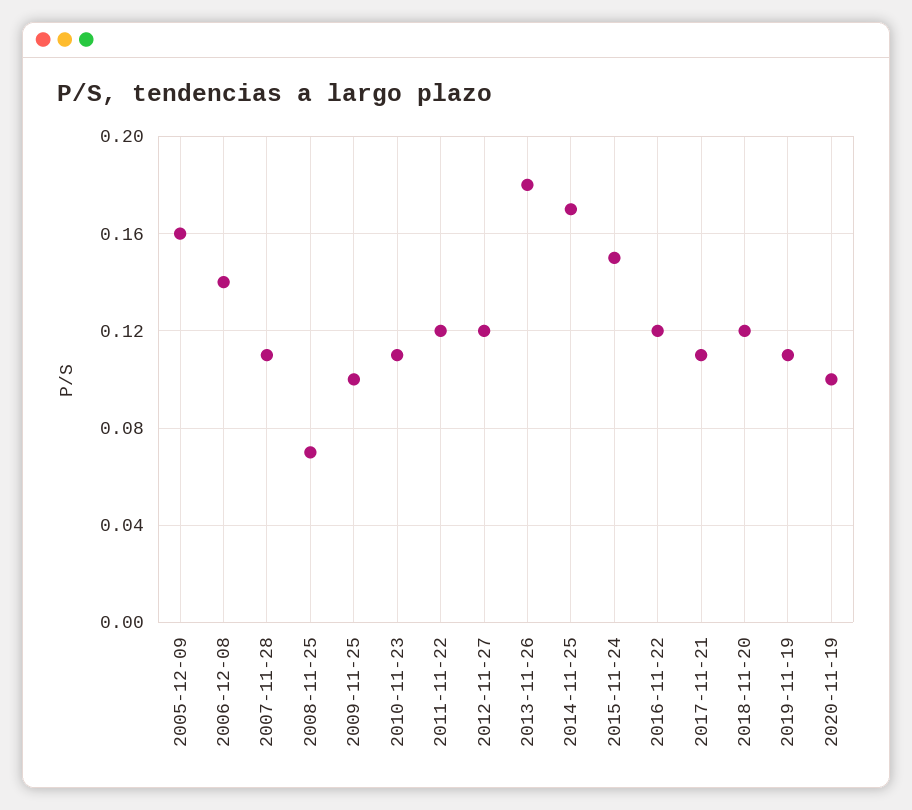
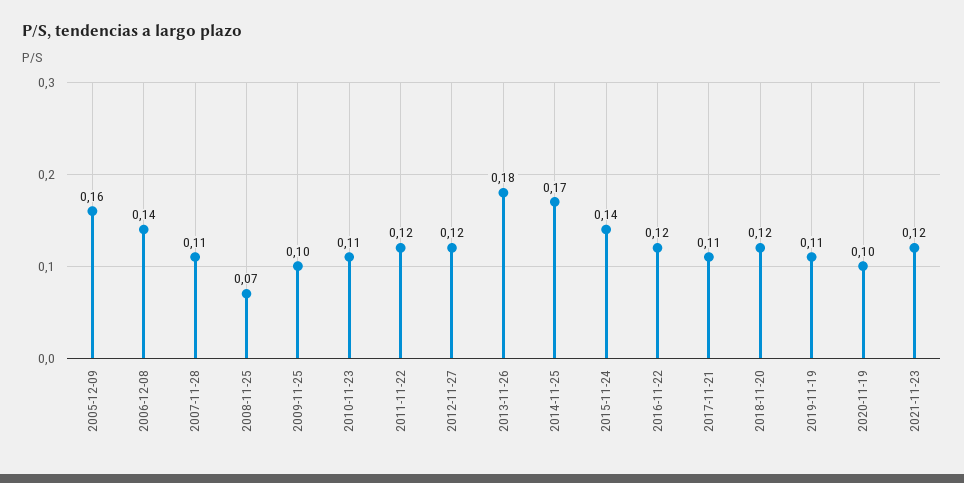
2015-11-24: 0.15 -> 0.14
2021-11-23: none -> 0.12

